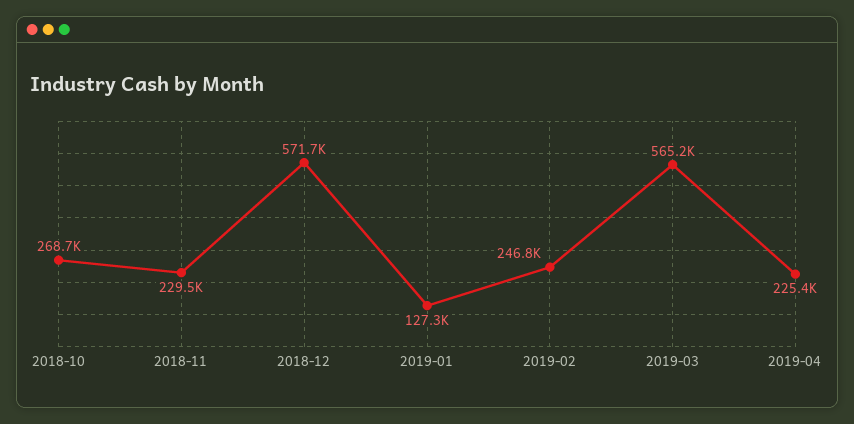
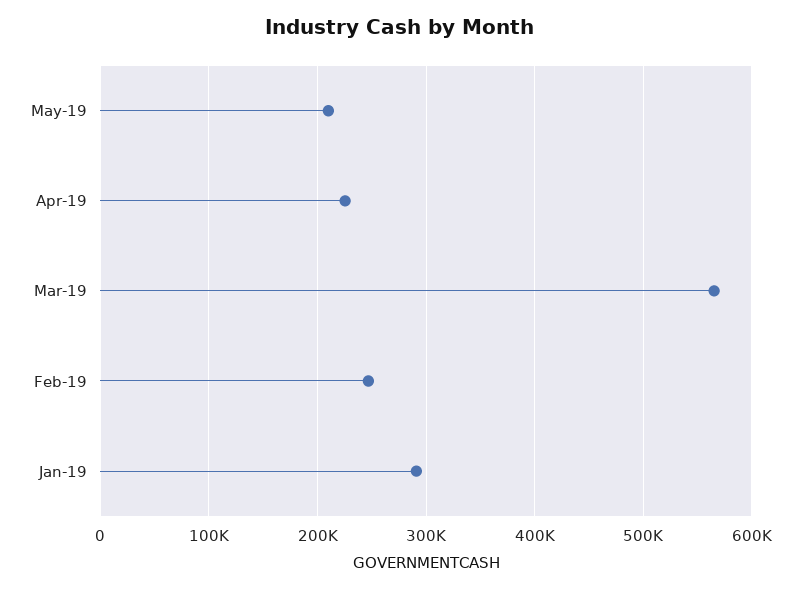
2018-10: 268700 -> none
2018-11: 229500 -> none
2018-12: 571700 -> none
2019-01: 127300 -> 290000
May-19: none -> 210000

